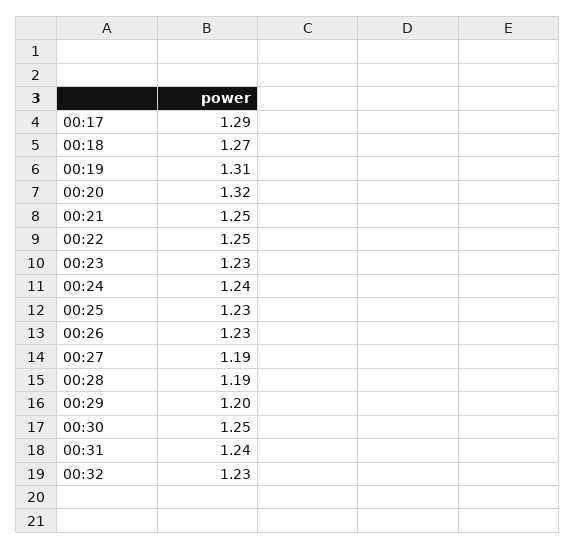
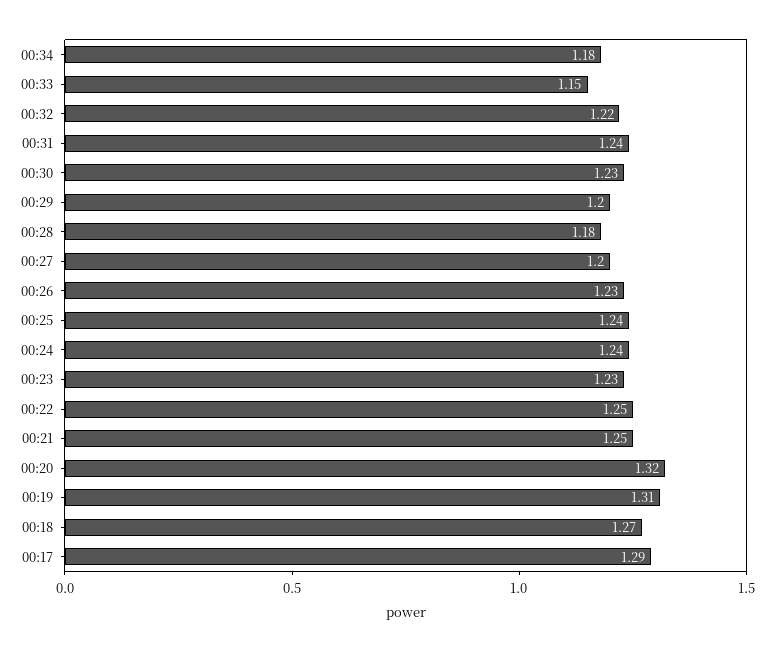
00:25: 1.23 -> 1.24
00:27: 1.19 -> 1.2
00:28: 1.19 -> 1.18
00:30: 1.25 -> 1.23
00:32: 1.23 -> 1.22
00:34: none -> 1.18
00:33: none -> 1.15

